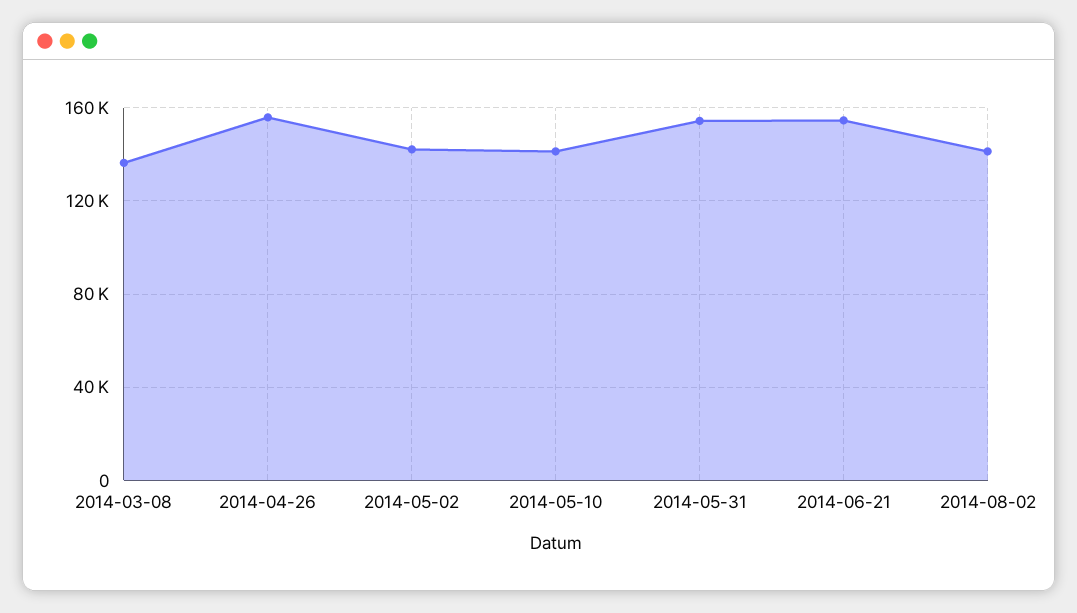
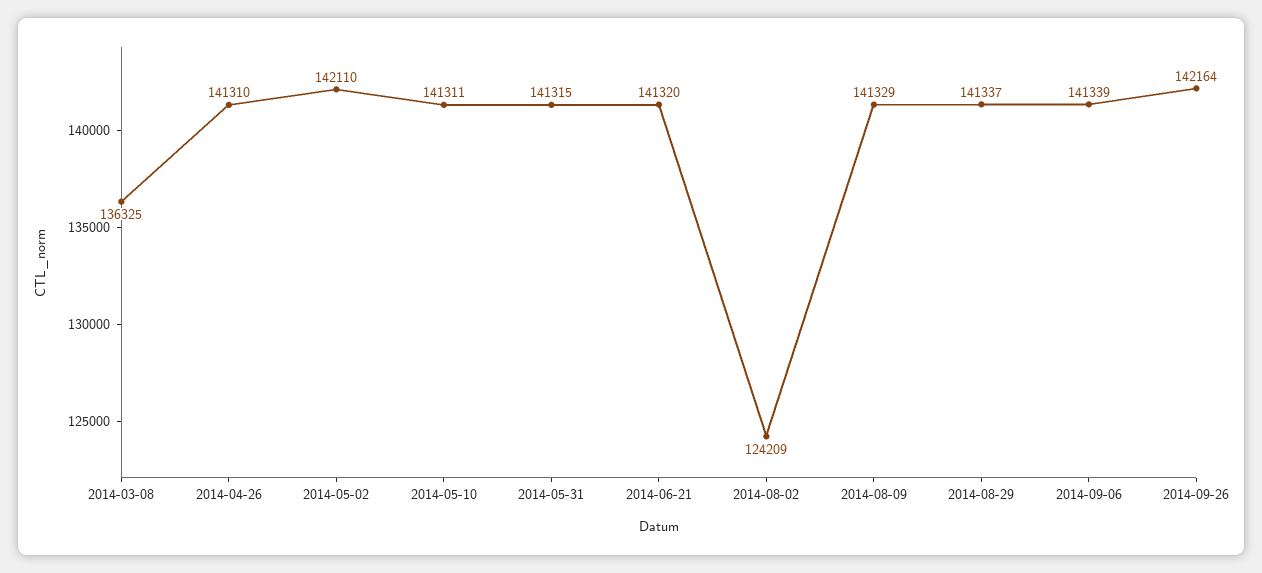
2014-04-26: 155000 -> 141310
2014-05-31: 155000 -> 141315
2014-06-21: 155000 -> 141320
2014-08-02: 140000 -> 124209
2014-08-09: none -> 141329
2014-08-29: none -> 141337
2014-09-06: none -> 141339
2014-09-26: none -> 142164

